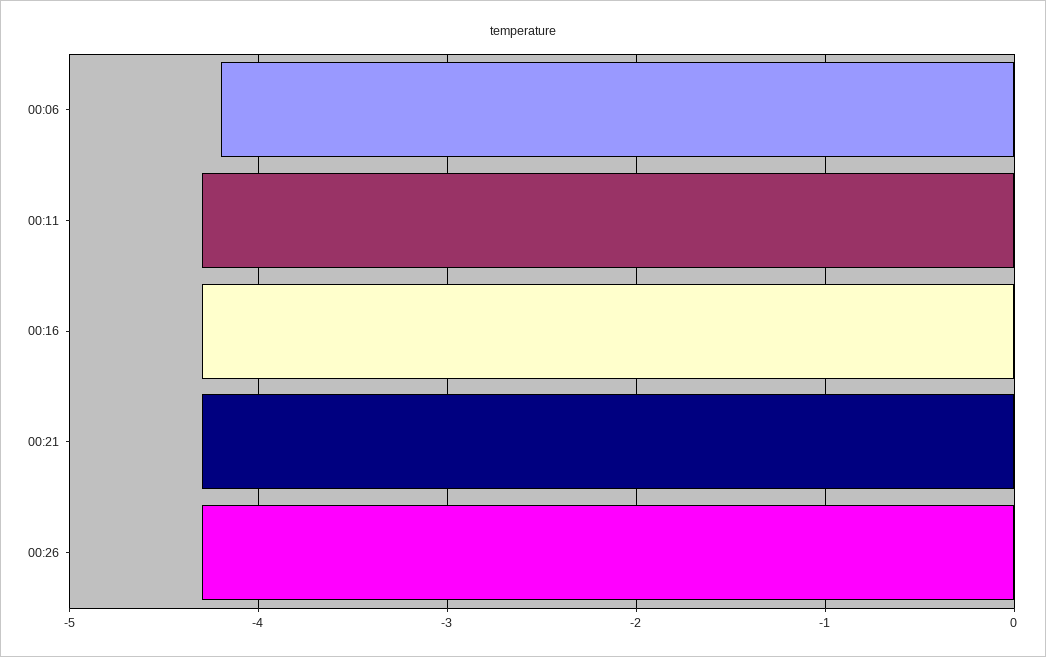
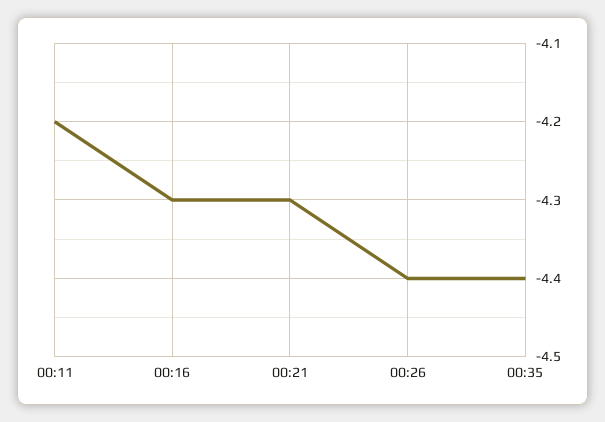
00:06: -4.2 -> none
00:11: -4.3 -> -4.2
00:26: -4.3 -> -4.4
00:35: none -> -4.4

